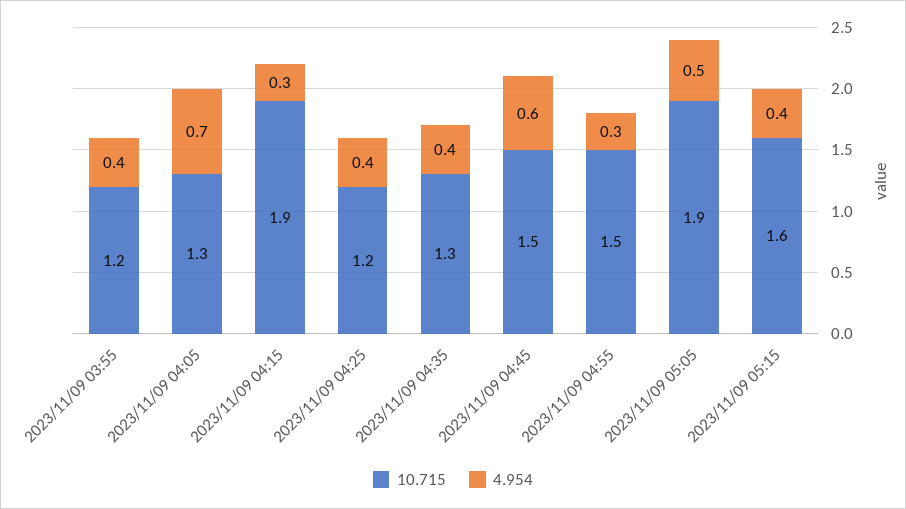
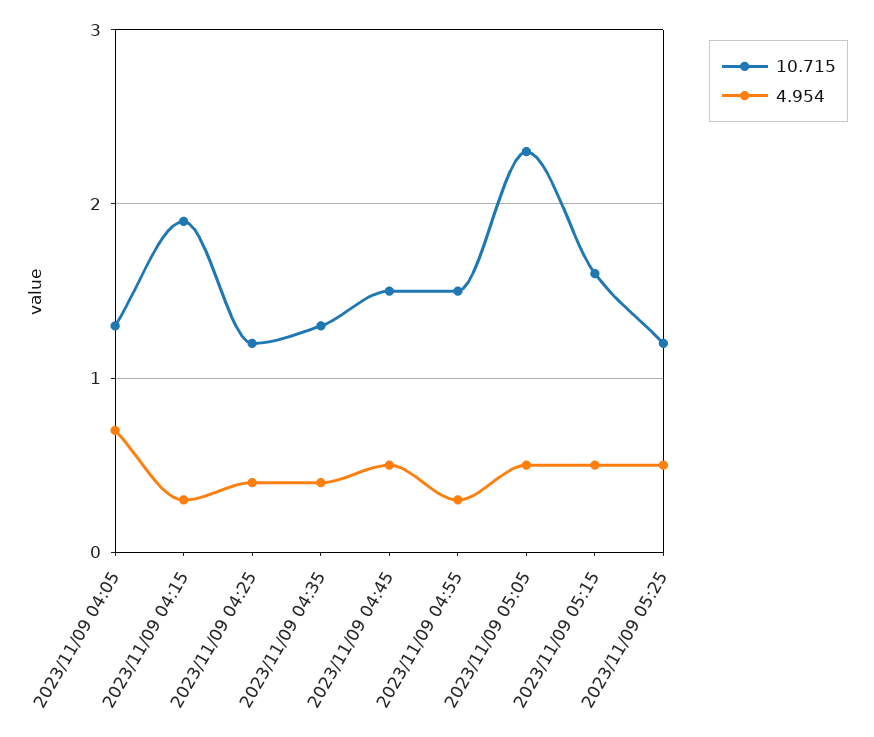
10.715, 2023/11/09 03:55: 1.2 -> none
4.954, 2023/11/09 03:55: 0.4 -> none
4.954, 2023/11/09 04:45: 0.6 -> 0.5
10.715, 2023/11/09 05:05: 1.9 -> 2.3
4.954, 2023/11/09 05:15: 0.4 -> 0.5
10.715, 2023/11/09 05:25: none -> 1.2
4.954, 2023/11/09 05:25: none -> 0.5

